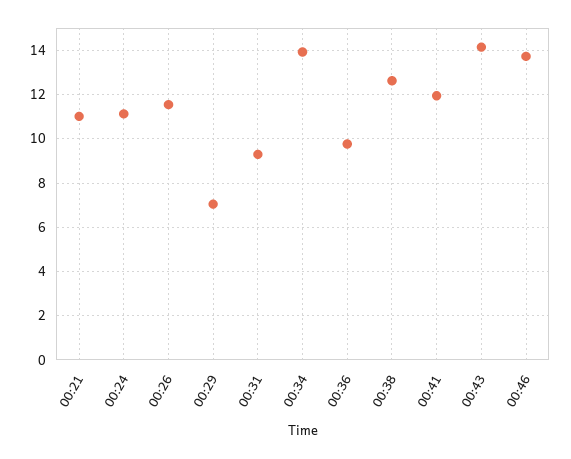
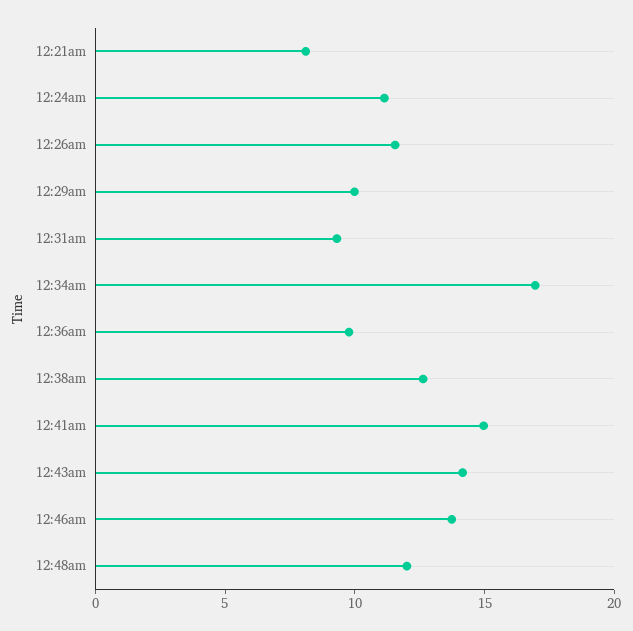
00:21: 11 -> 8
00:29: 7 -> 10
00:34: 14 -> 17
00:41: 12 -> 15
12:48am: none -> 12

